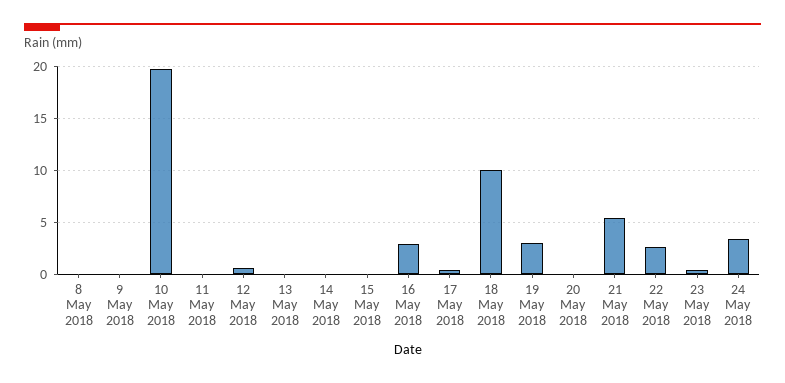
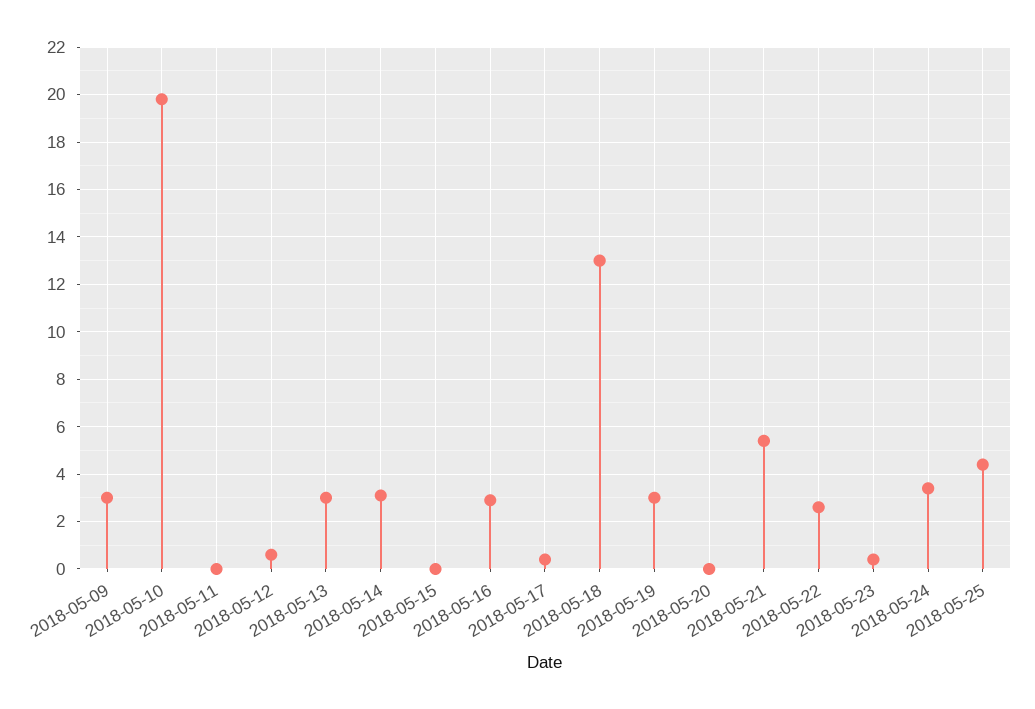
8 May 2018: 0 -> none
9 May 2018: 0 -> 3
13 May 2018: 0 -> 3
14 May 2018: 0 -> 3
18 May 2018: 10 -> 13
2018-05-25: none -> 4.5

